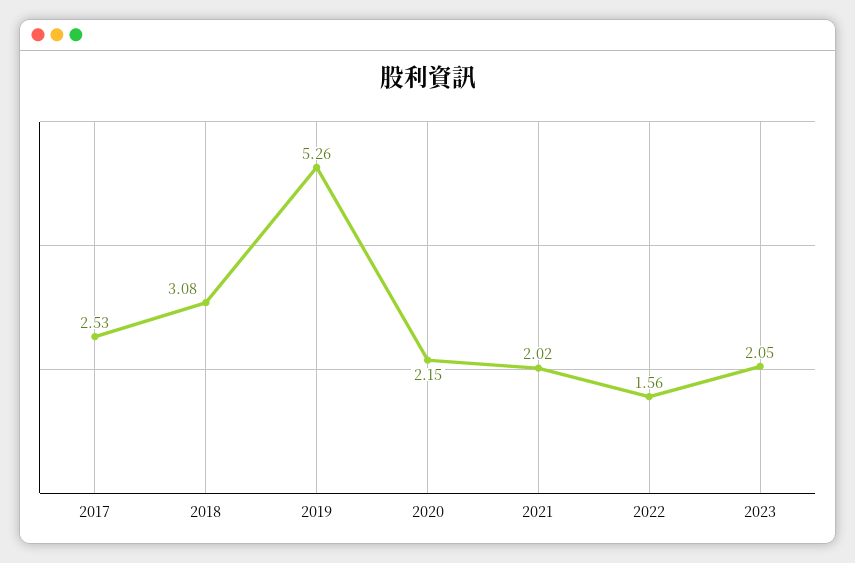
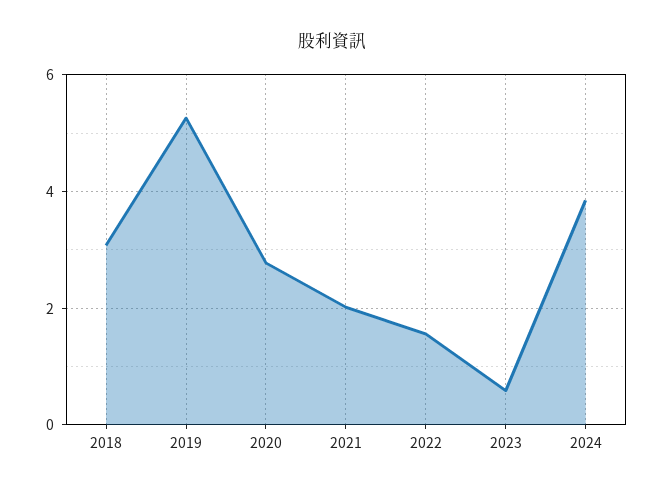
2017: 2.53 -> none
2020: 2.15 -> 2.8
2023: 2.05 -> 0.6
2024: none -> 3.8

